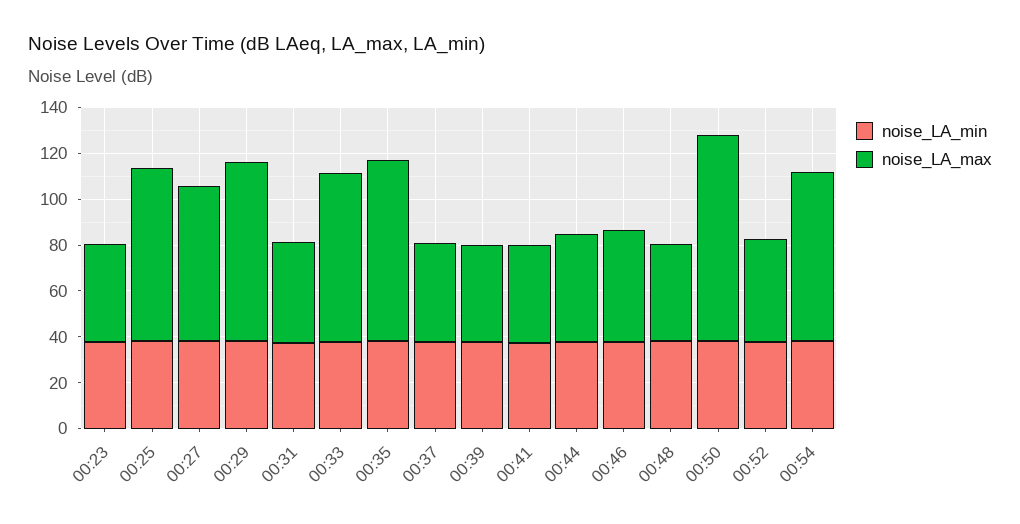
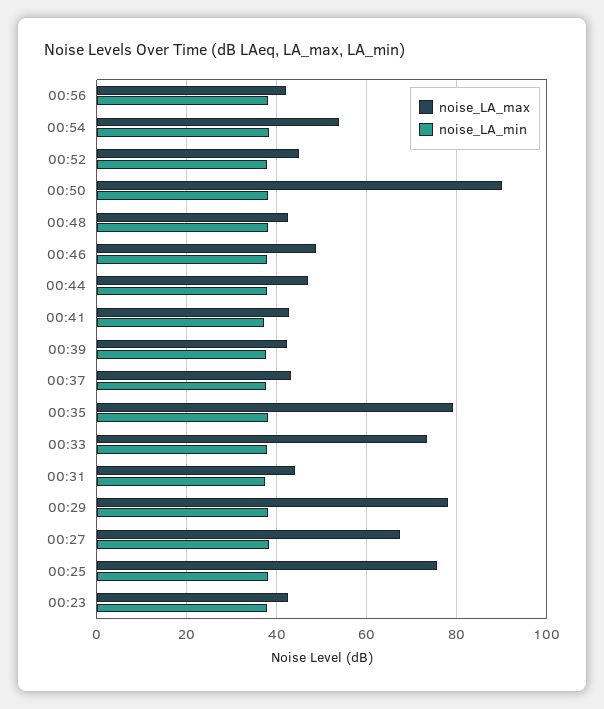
noise_LA_max, 00:54: 75 -> 54
noise_LA_max, 00:56: none -> 42
noise_LA_min, 00:56: none -> 38

